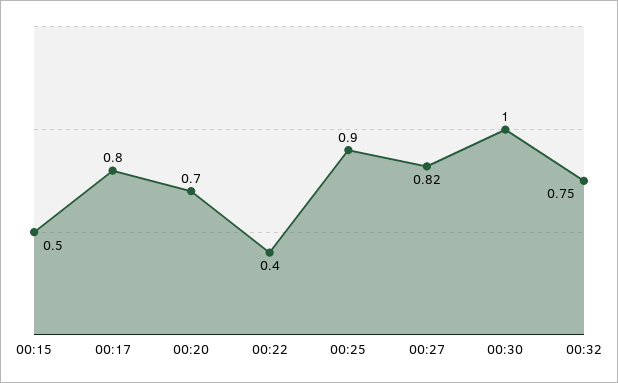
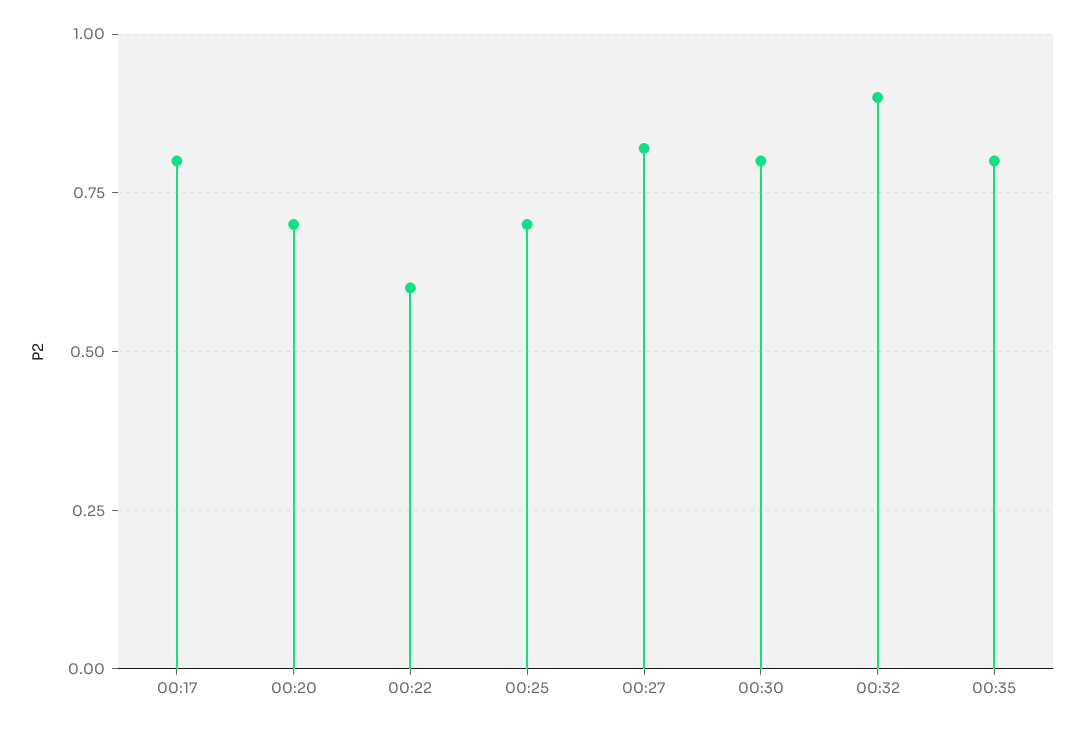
00:15: 0.5 -> none
00:22: 0.4 -> 0.6
00:25: 0.9 -> 0.7
00:30: 1 -> 0.8
00:32: 0.75 -> 0.9
00:35: none -> 0.8

